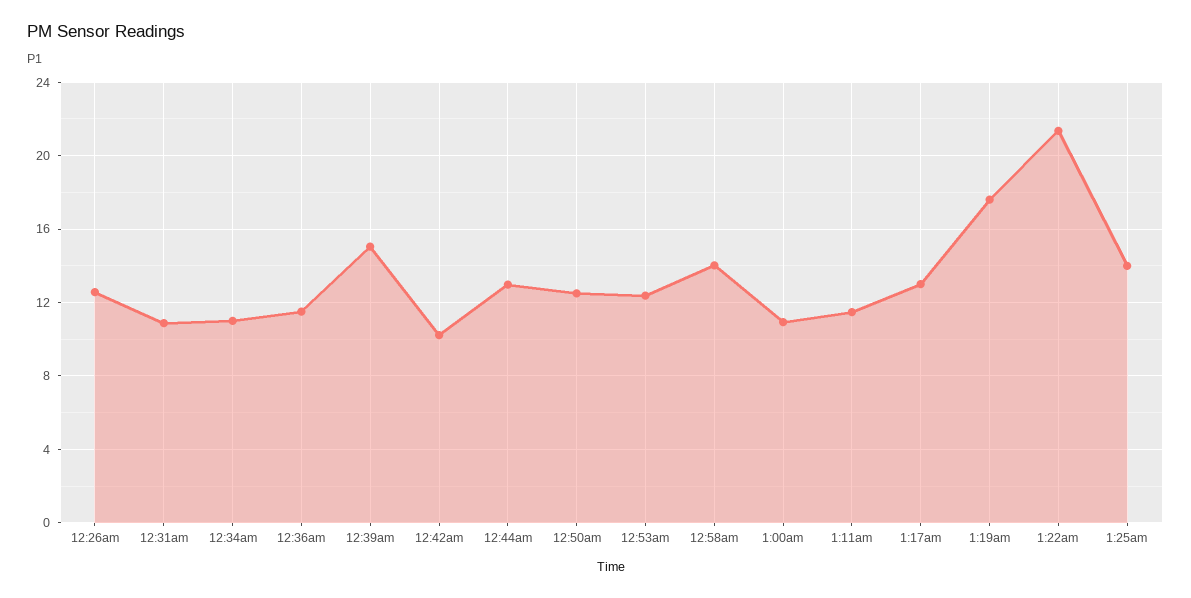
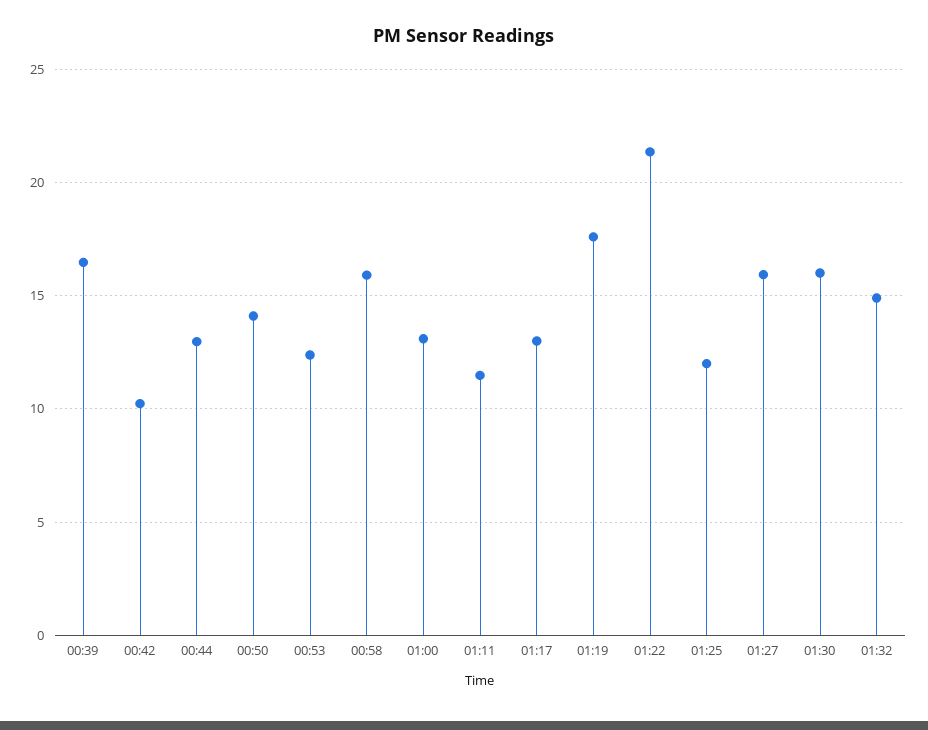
12:26am: 12.5 -> none
12:31am: 11 -> none
12:34am: 11 -> none
12:36am: 11.5 -> none
12:39am: 15 -> 16.5
12:50am: 12.5 -> 14
12:58am: 14 -> 16
1:00am: 11 -> 13
1:25am: 14 -> 12
01:27: none -> 16
01:30: none -> 16
01:32: none -> 15

